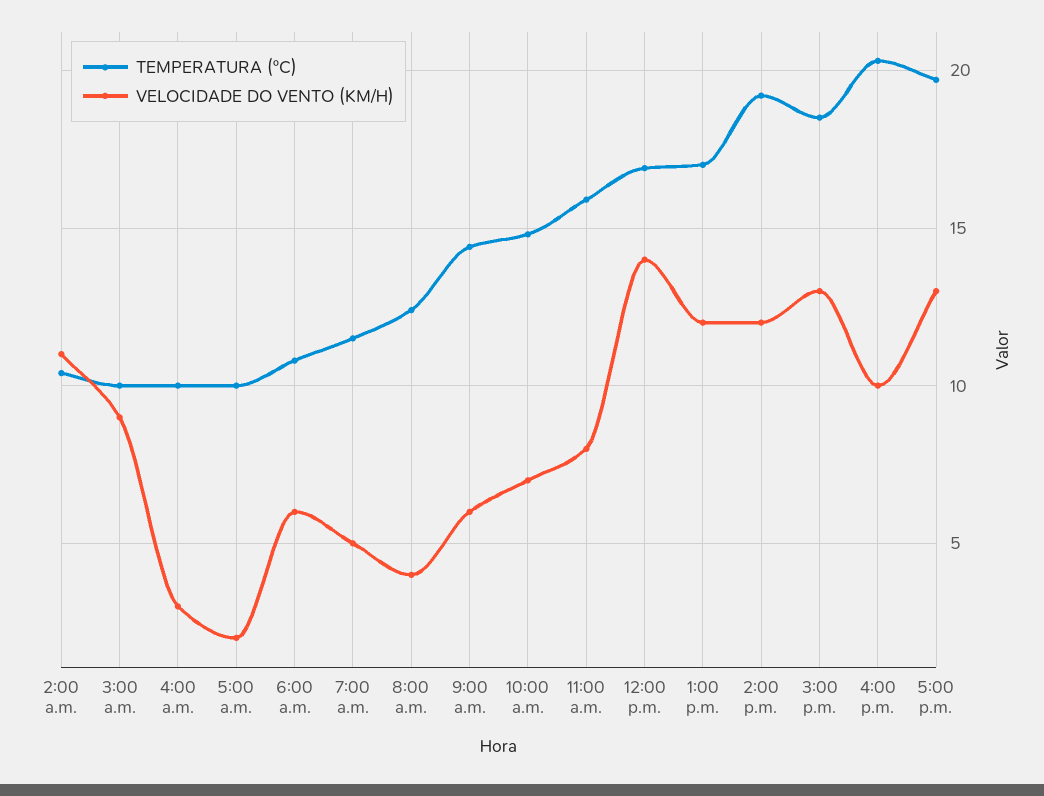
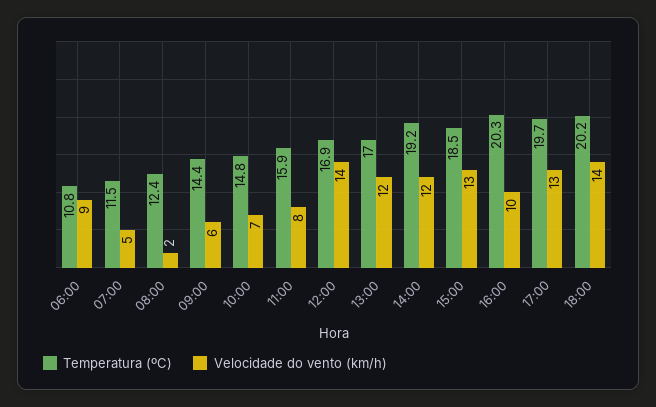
TEMPERATURA (ºC), 2:00 a.m.: 10.5 -> none
VELOCIDADE DO VENTO (KM/H), 2:00 a.m.: 11 -> none
TEMPERATURA (ºC), 3:00 a.m.: 10 -> none
VELOCIDADE DO VENTO (KM/H), 3:00 a.m.: 9 -> none
TEMPERATURA (ºC), 4:00 a.m.: 10 -> none
VELOCIDADE DO VENTO (KM/H), 4:00 a.m.: 3 -> none
TEMPERATURA (ºC), 5:00 a.m.: 10 -> none
VELOCIDADE DO VENTO (KM/H), 5:00 a.m.: 2 -> none
VELOCIDADE DO VENTO (KM/H), 6:00 a.m.: 6 -> 9
VELOCIDADE DO VENTO (KM/H), 8:00 a.m.: 4 -> 2
TEMPERATURA (ºC), 18:00: none -> 20.2
VELOCIDADE DO VENTO (KM/H), 18:00: none -> 14

